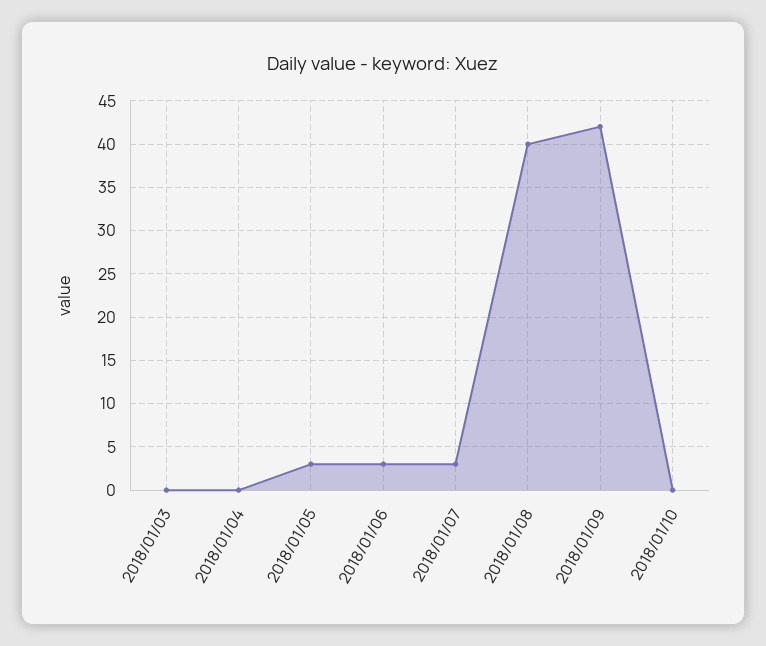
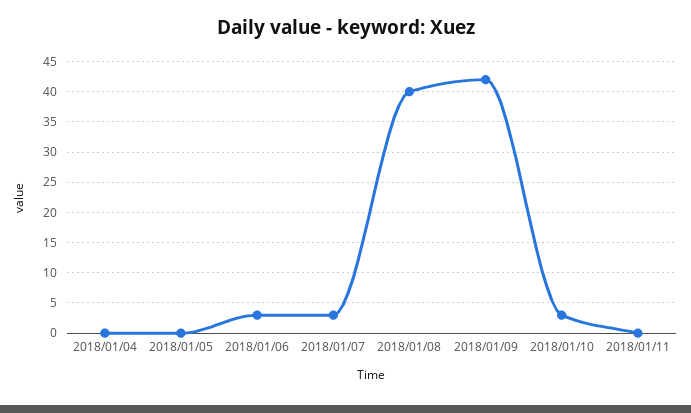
2018/01/03: 0 -> none
2018/01/05: 3 -> 0
2018/01/10: 0 -> 3
2018/01/11: none -> 0

